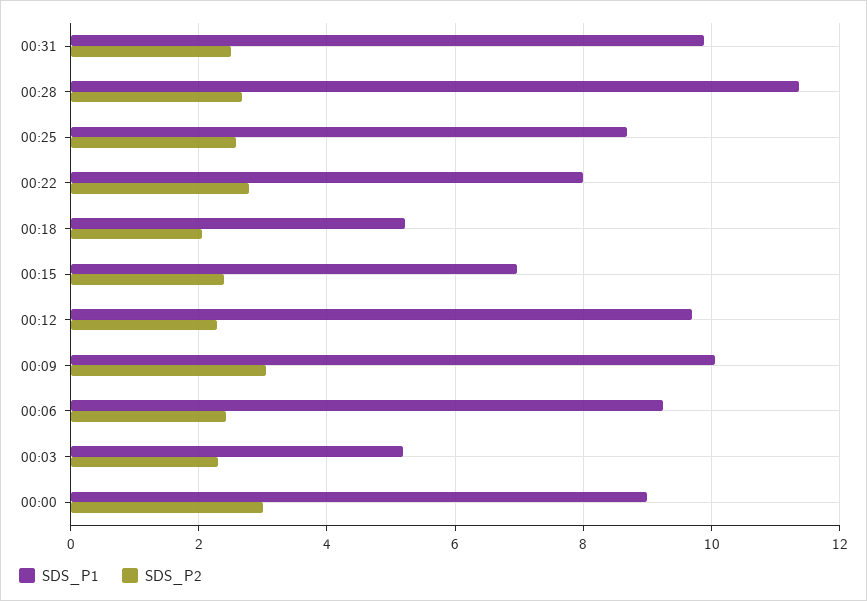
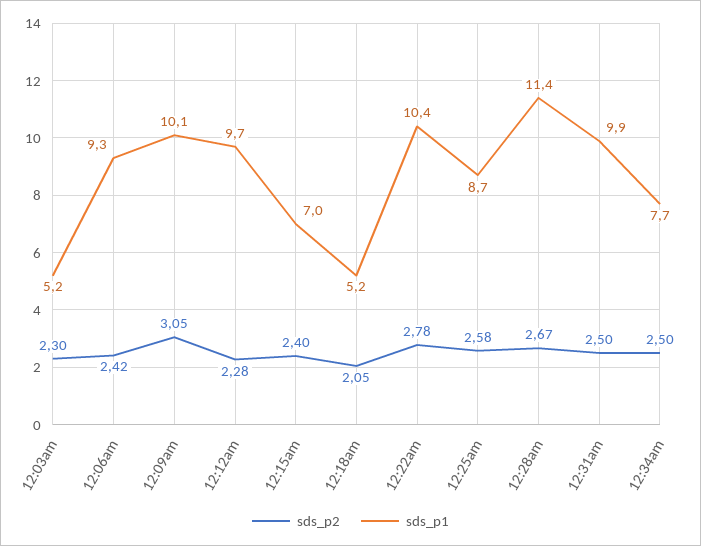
SDS_P1, 00:22: 8 -> 10.4
SDS_P1, 00:00: 9 -> none
SDS_P2, 00:00: 3 -> none
SDS_P2, 12:34am: none -> 2.5
SDS_P1, 12:34am: none -> 7.7

